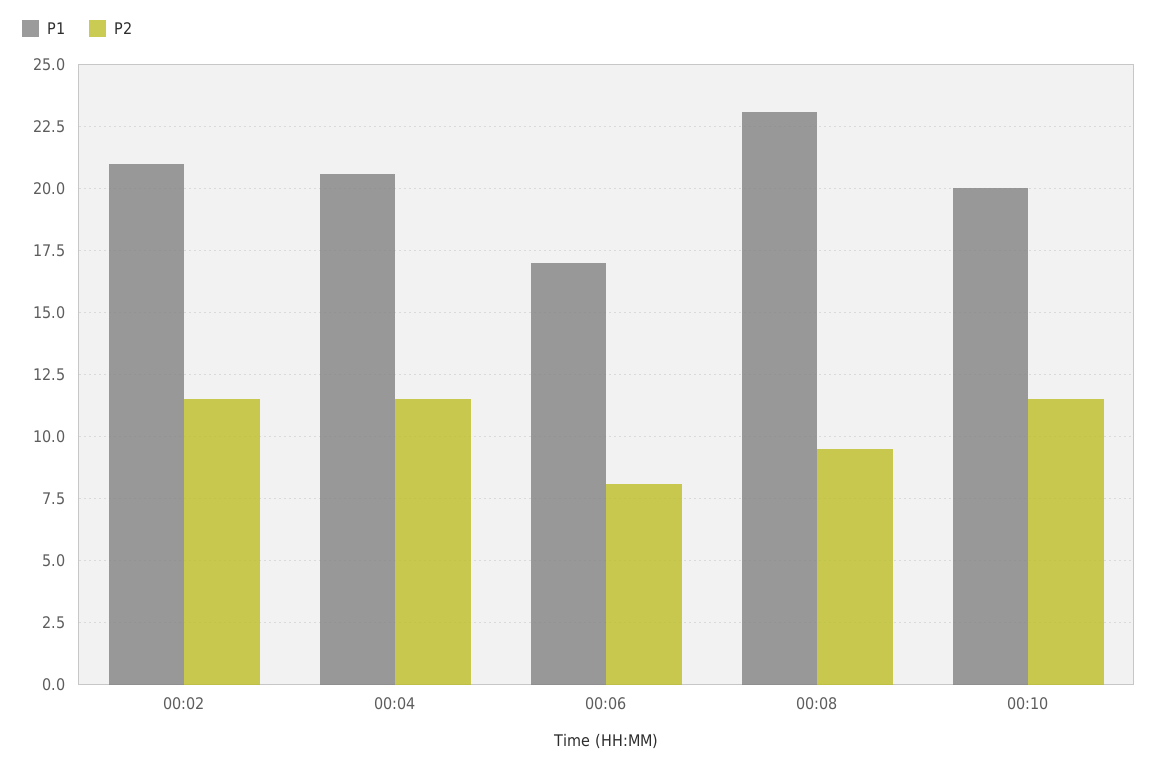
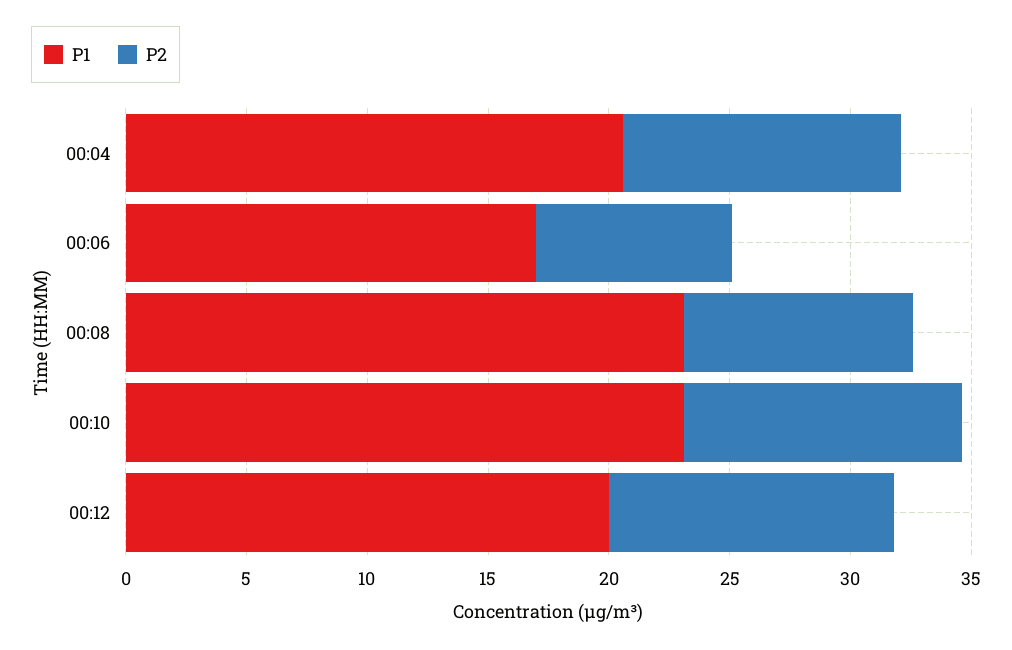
P1, 00:02: 21 -> none
P2, 00:02: 11.5 -> none
P1, 00:10: 20 -> 23
P1, 00:12: none -> 20
P2, 00:12: none -> 12

